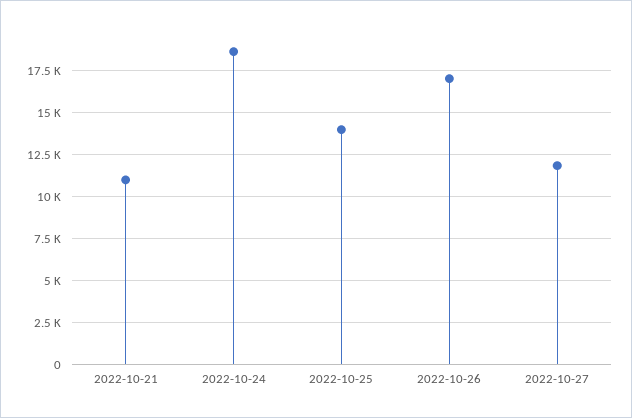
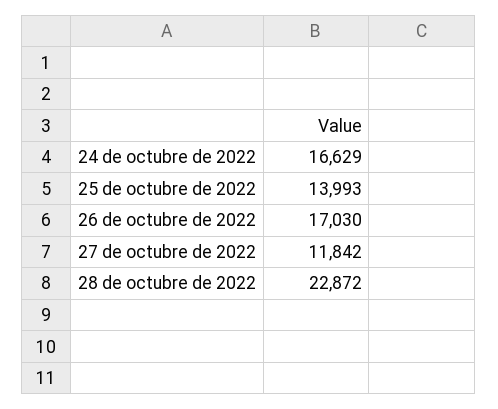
2022-10-21: 11000 -> none
2022-10-24: 18500 -> 16629
28 de octubre de 2022: none -> 22872

